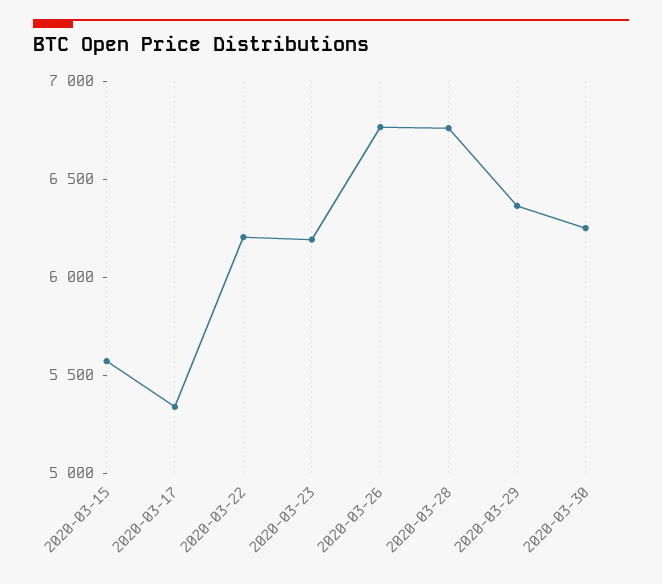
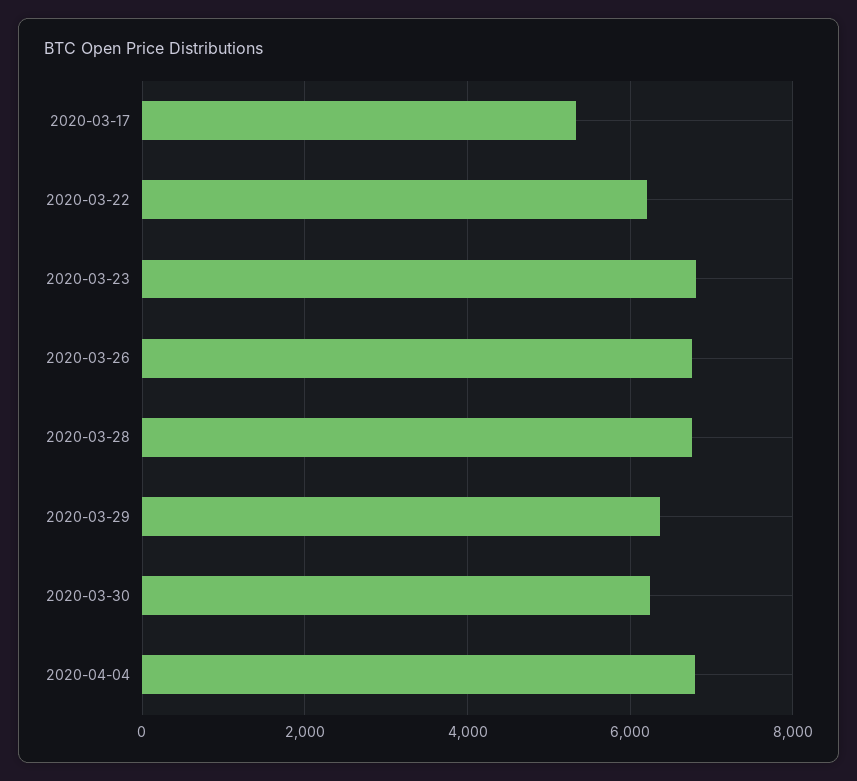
2020-03-15: 5600 -> none
2020-03-23: 6200 -> 6800
2020-04-04: none -> 6800

